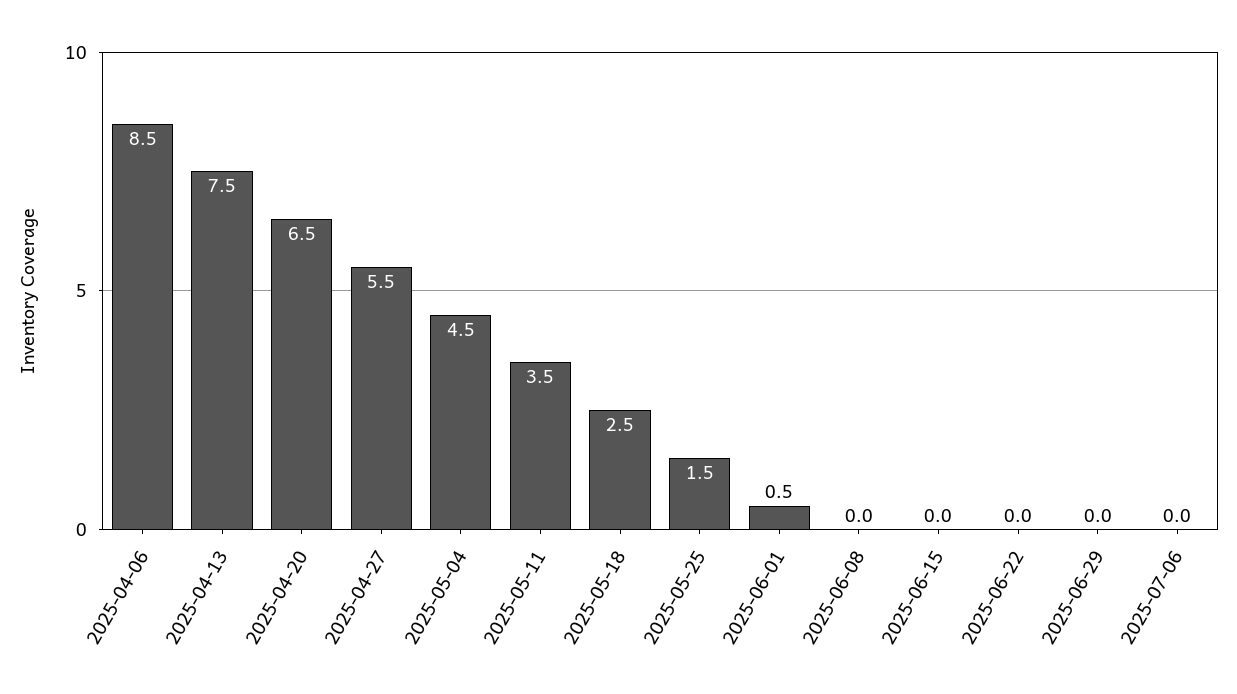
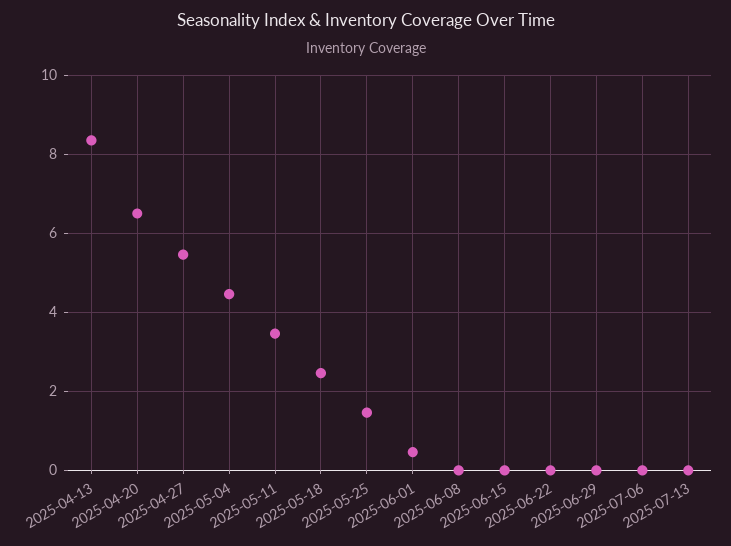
2025-04-06: 8.5 -> none
2025-04-13: 7.5 -> 8.4
2025-07-13: none -> 0

